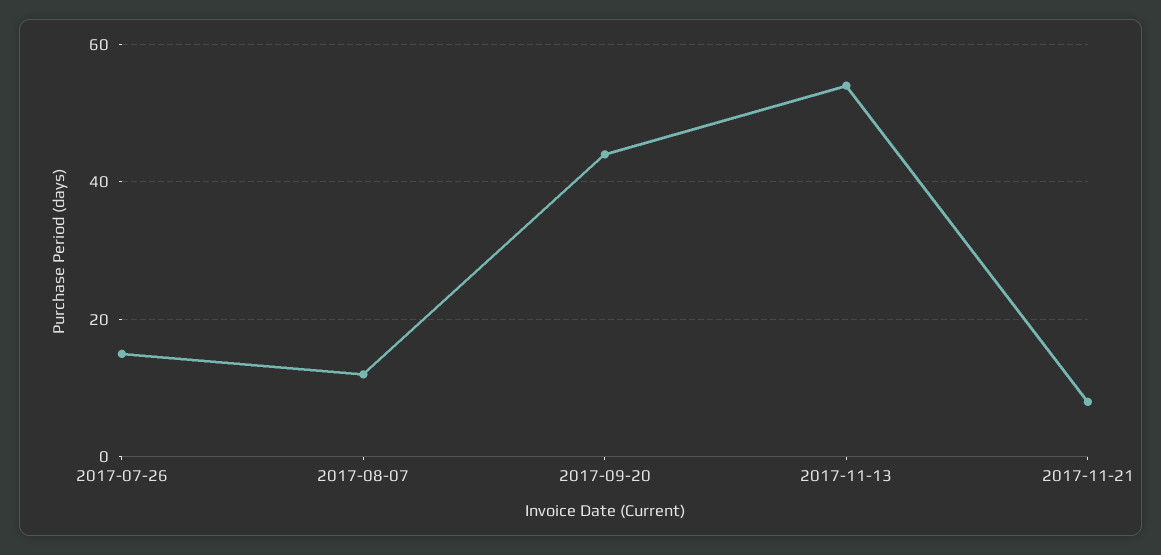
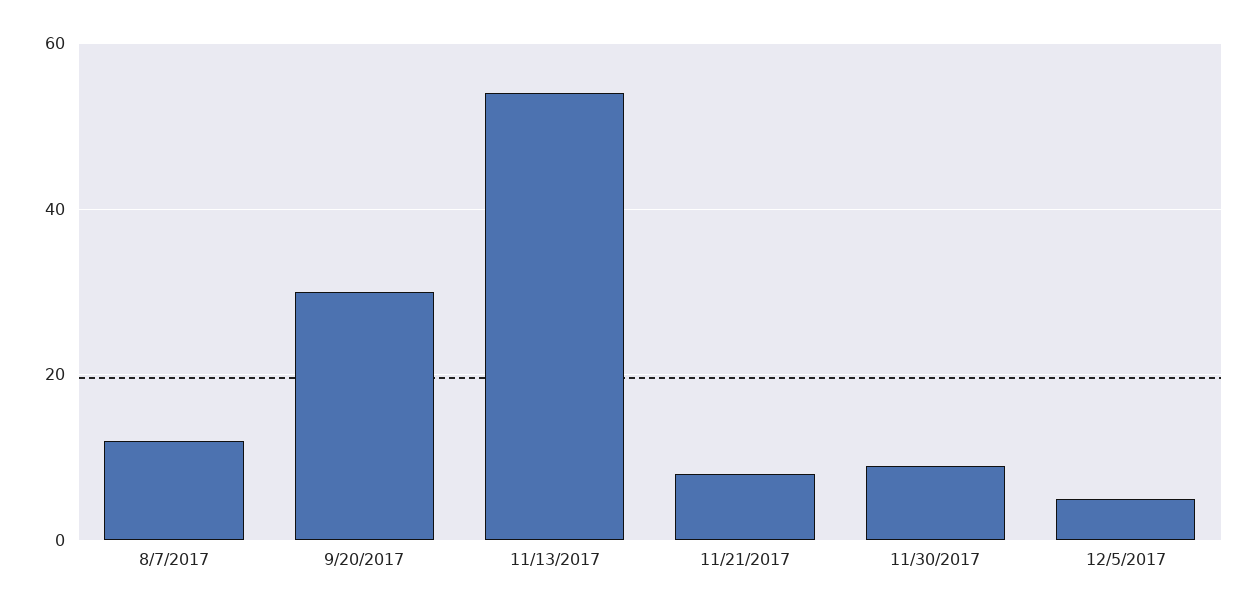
2017-07-26: 15 -> none
2017-09-20: 45 -> 30
11/30/2017: none -> 10
12/5/2017: none -> 5

